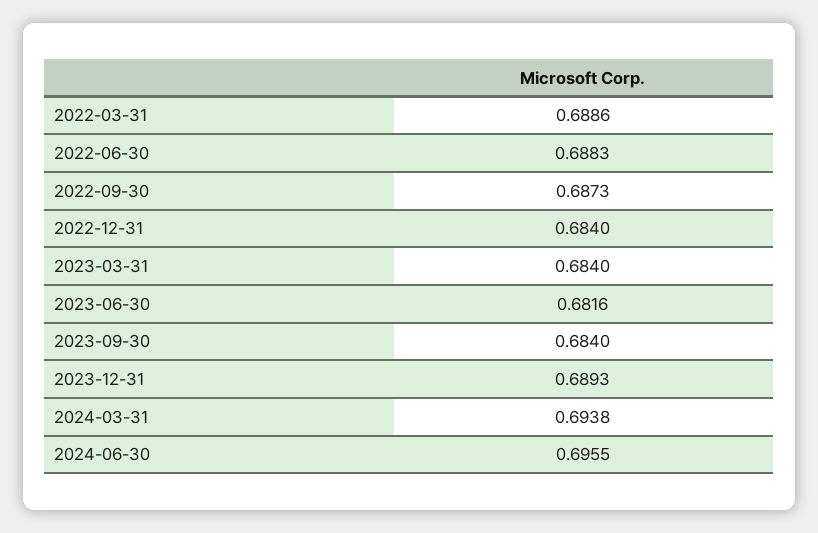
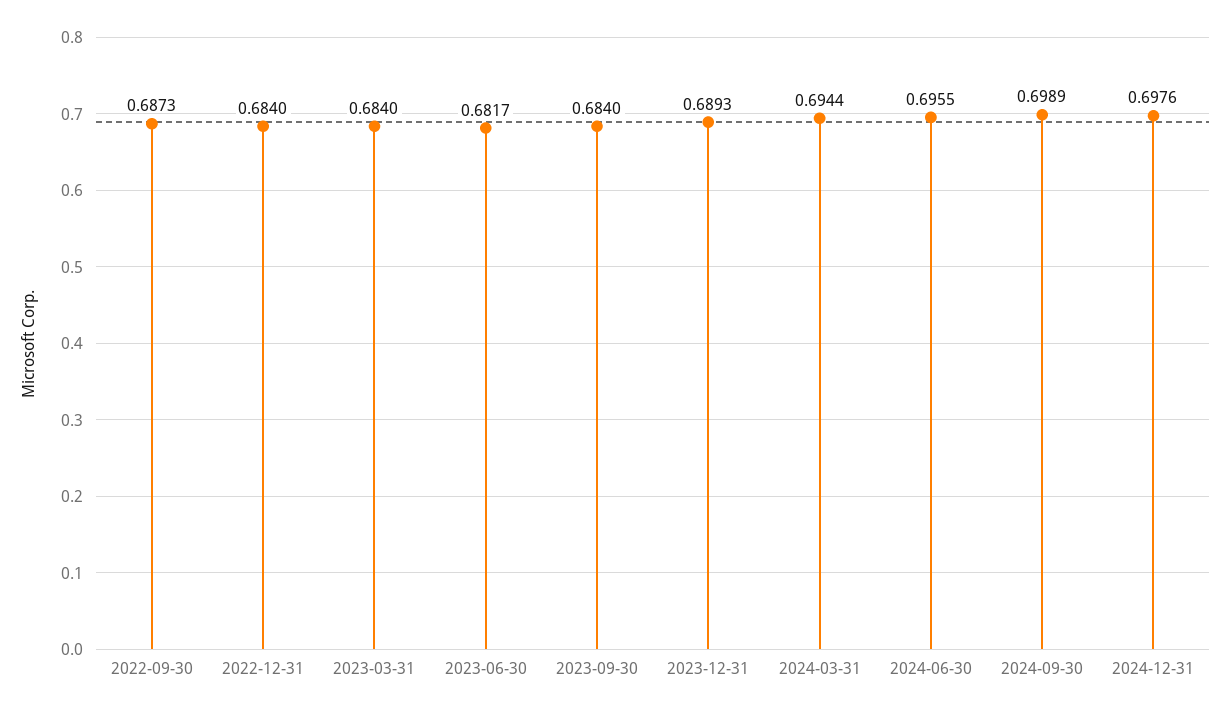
2022-03-31: 0.6886 -> none
2022-06-30: 0.6883 -> none
2023-06-30: 0.6816 -> 0.6817
2024-03-31: 0.6938 -> 0.6944
2024-09-30: none -> 0.6989
2024-12-31: none -> 0.6976

